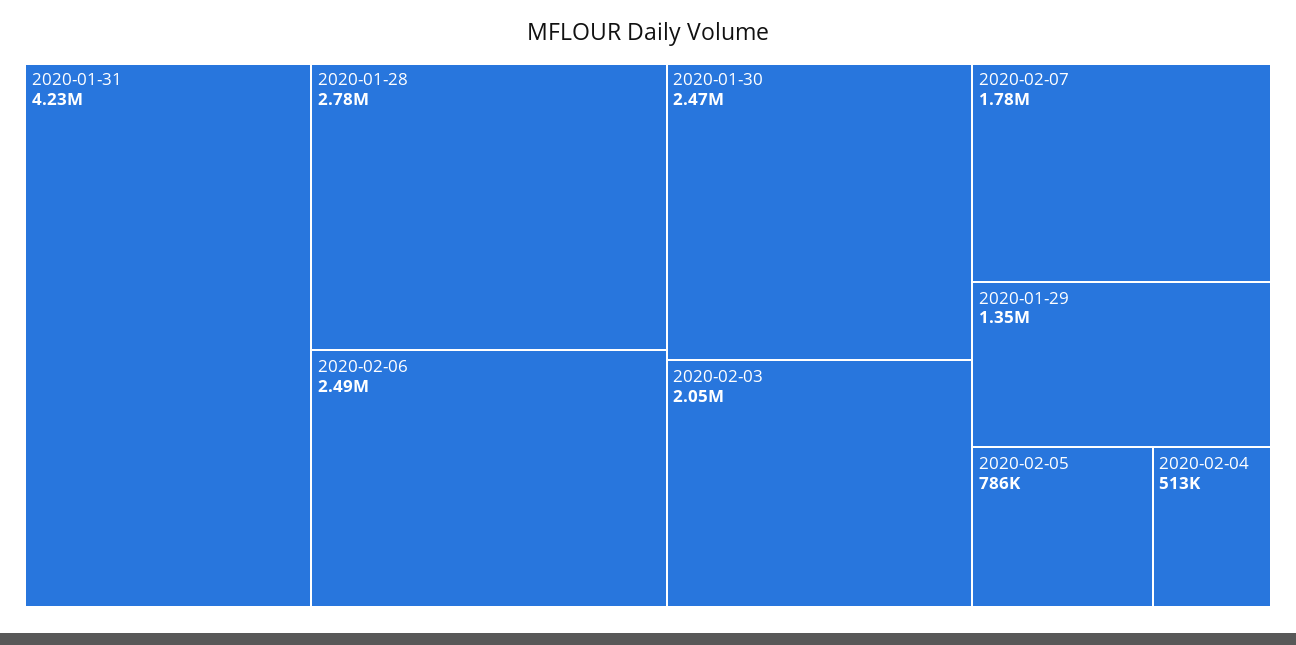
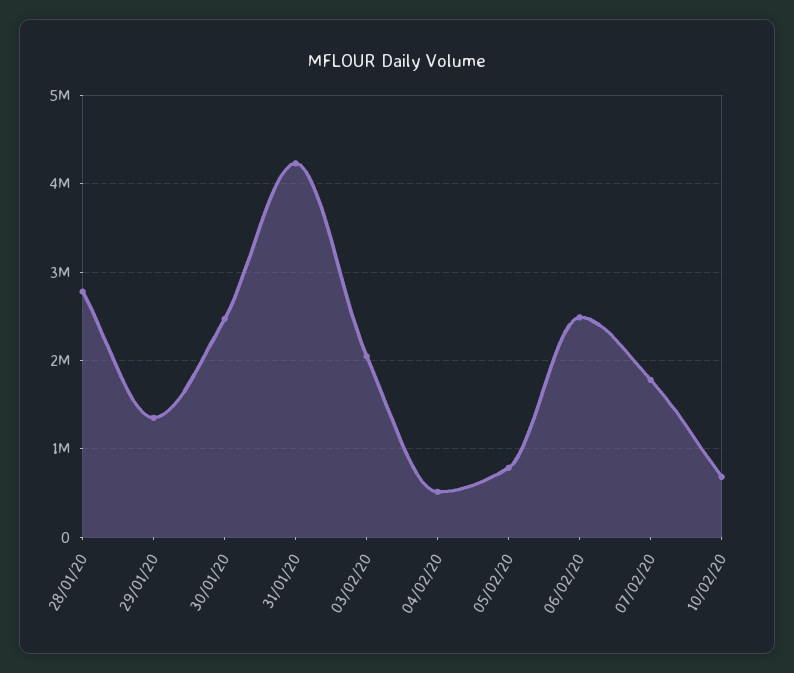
10/02/20: none -> 700000

